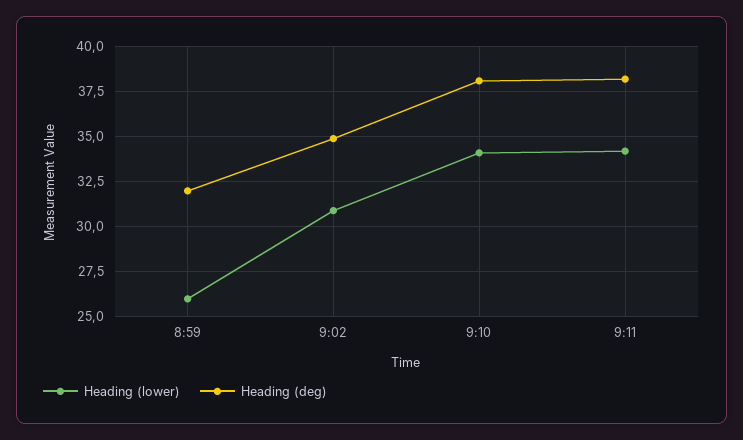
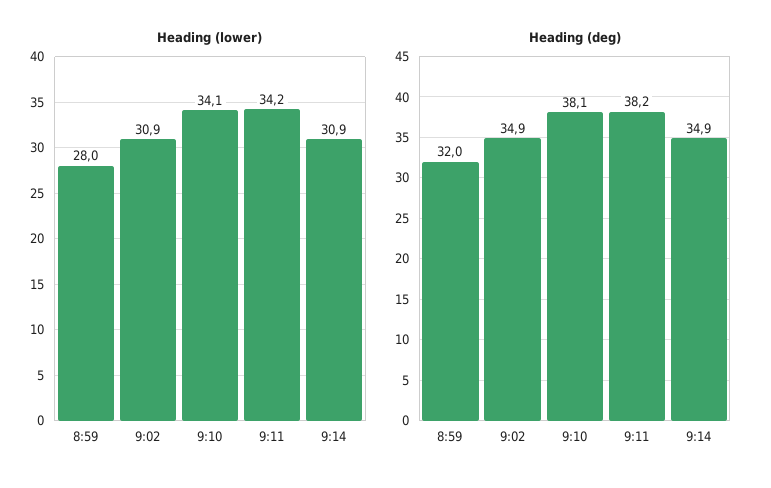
Heading (lower), 8:59: 26 -> 28
Heading (lower), 9:14: none -> 30.9
Heading (deg), 9:14: none -> 34.9

